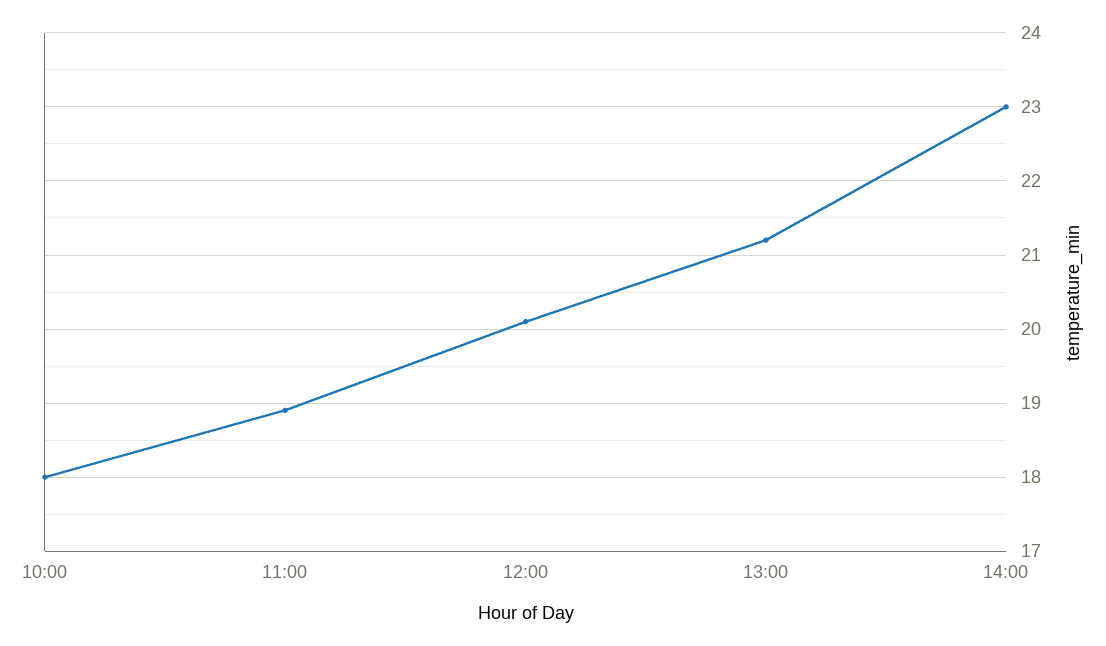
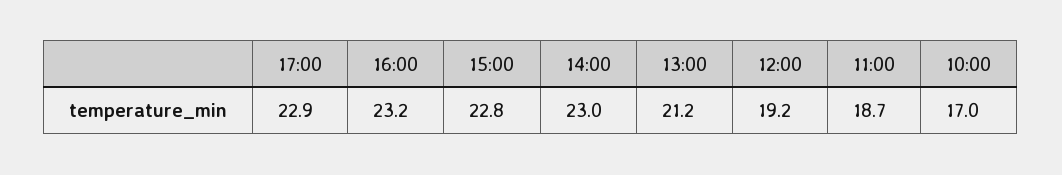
10:00: 18 -> 17
11:00: 18.9 -> 18.7
12:00: 20.1 -> 19.2
17:00: none -> 22.9
16:00: none -> 23.2
15:00: none -> 22.8

